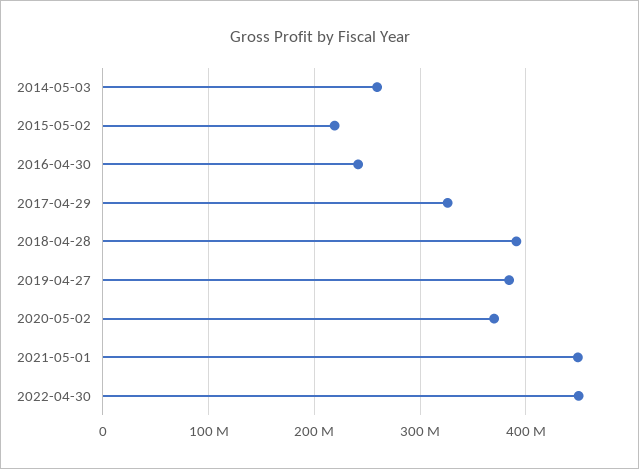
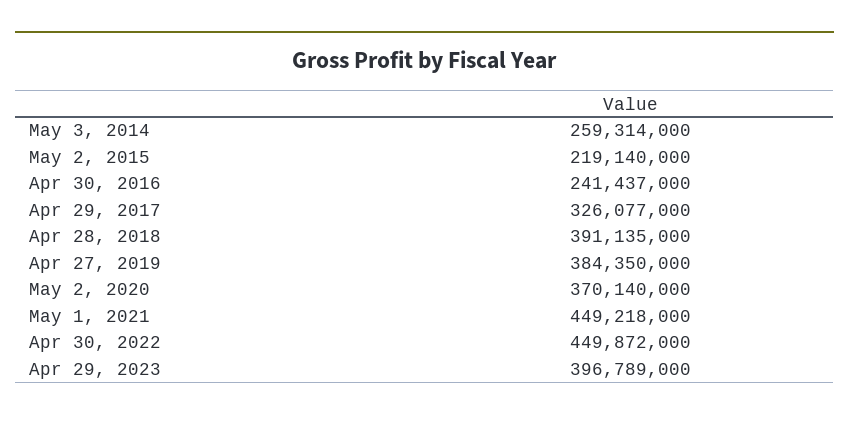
Apr 29, 2023: none -> 396789000

